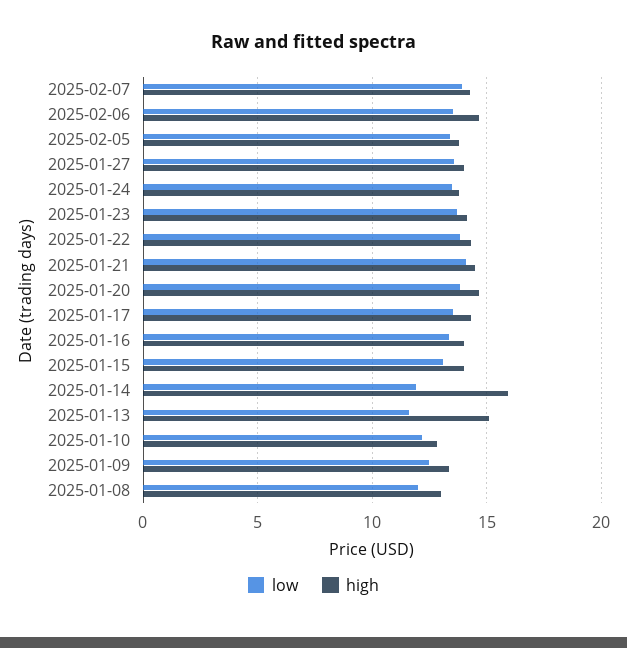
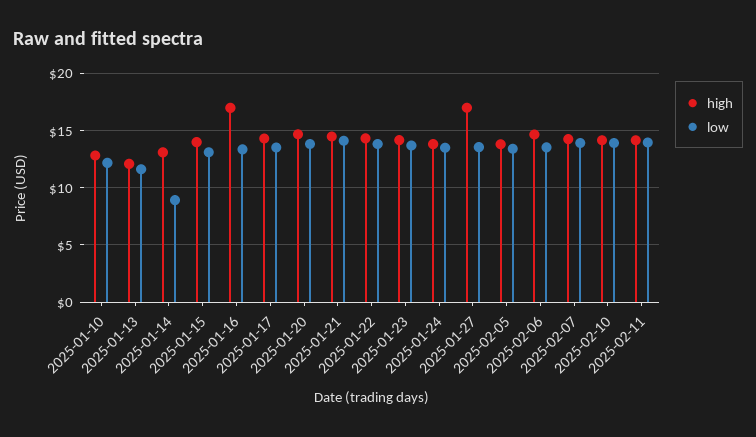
high, 2025-01-27: 14 -> 17
high, 2025-01-16: 14 -> 17
low, 2025-01-14: 12 -> 9
high, 2025-01-14: 16 -> 13
high, 2025-01-13: 15 -> 12
low, 2025-01-09: 12.5 -> none
high, 2025-01-09: 13.5 -> none
low, 2025-01-08: 12 -> none
high, 2025-01-08: 13 -> none
high, 2025-02-10: none -> 14
low, 2025-02-10: none -> 14
high, 2025-02-11: none -> 14
low, 2025-02-11: none -> 14

